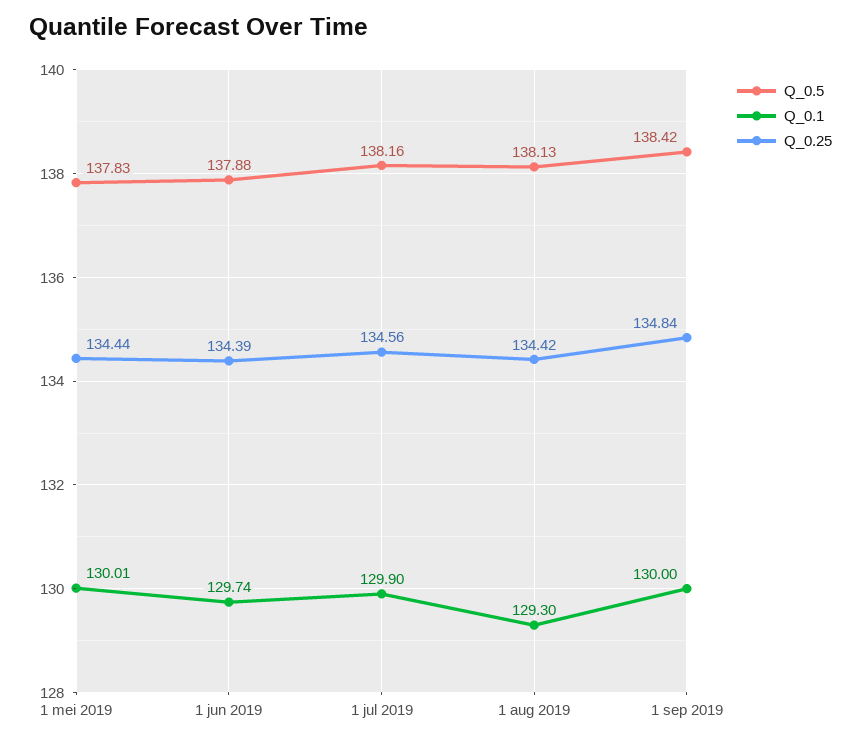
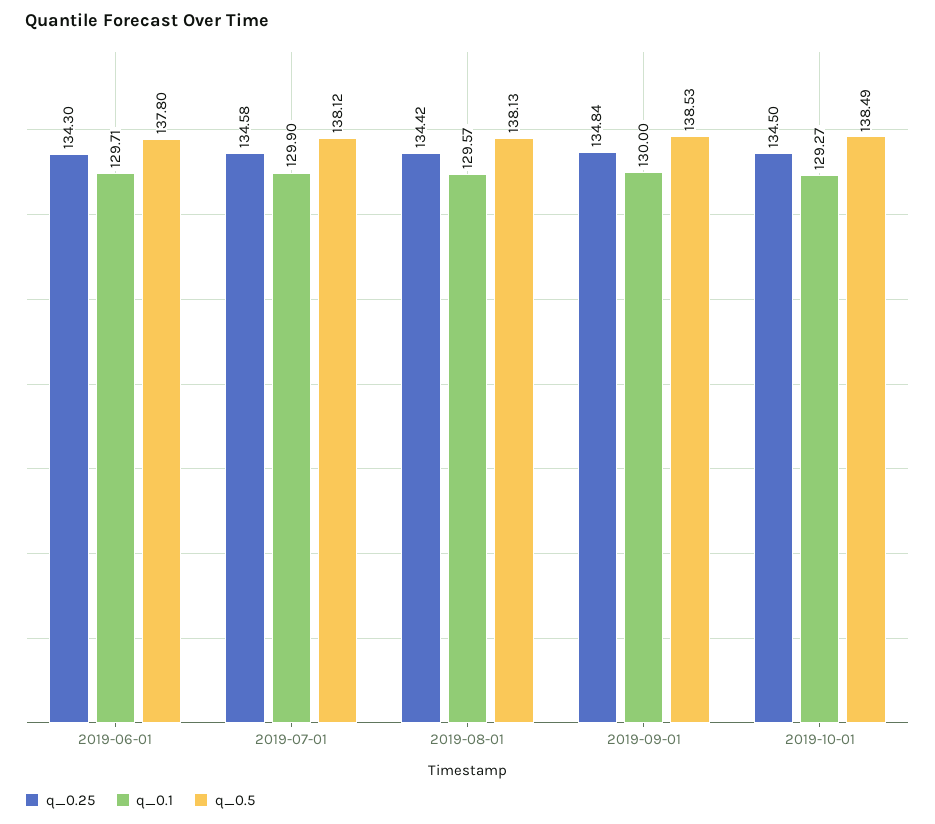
Q_0.5, 1 mei 2019: 137.83 -> none
Q_0.1, 1 mei 2019: 130.01 -> none
Q_0.25, 1 mei 2019: 134.44 -> none
Q_0.5, 1 jun 2019: 137.88 -> 137.8
Q_0.1, 1 jun 2019: 129.74 -> 129.71
Q_0.25, 1 jun 2019: 134.39 -> 134.3
Q_0.5, 1 jul 2019: 138.16 -> 138.12
Q_0.25, 1 jul 2019: 134.56 -> 134.58
Q_0.1, 1 aug 2019: 129.3 -> 129.57
Q_0.5, 1 sep 2019: 138.42 -> 138.53
Q_0.25, 2019-10-01: none -> 134.5
Q_0.1, 2019-10-01: none -> 129.27
Q_0.5, 2019-10-01: none -> 138.49

